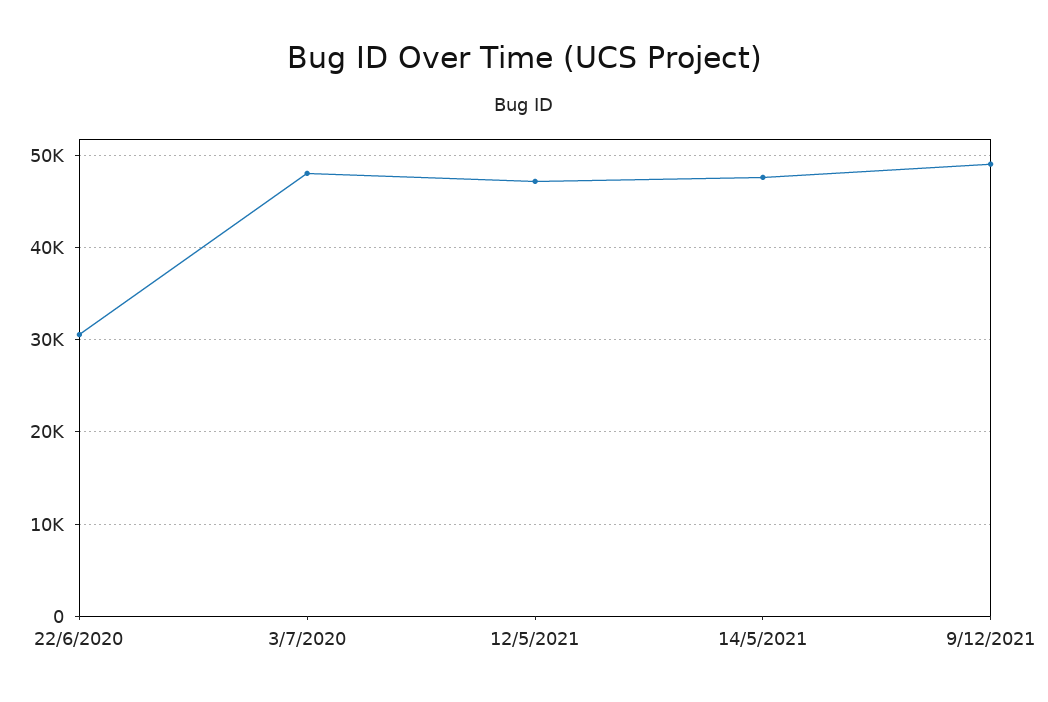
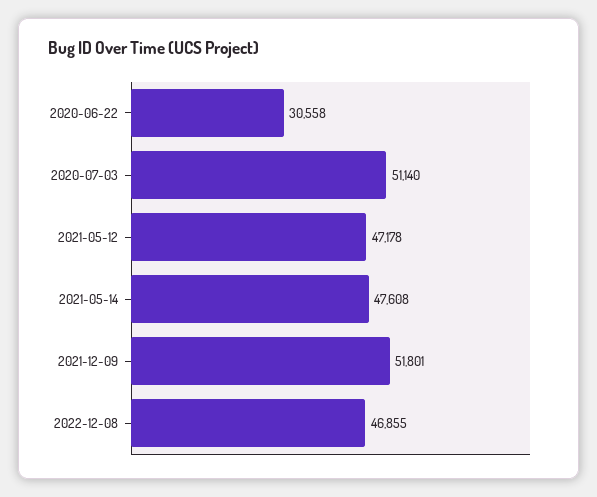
3/7/2020: 48000 -> 51140
9/12/2021: 49000 -> 51801
2022-12-08: none -> 46855

